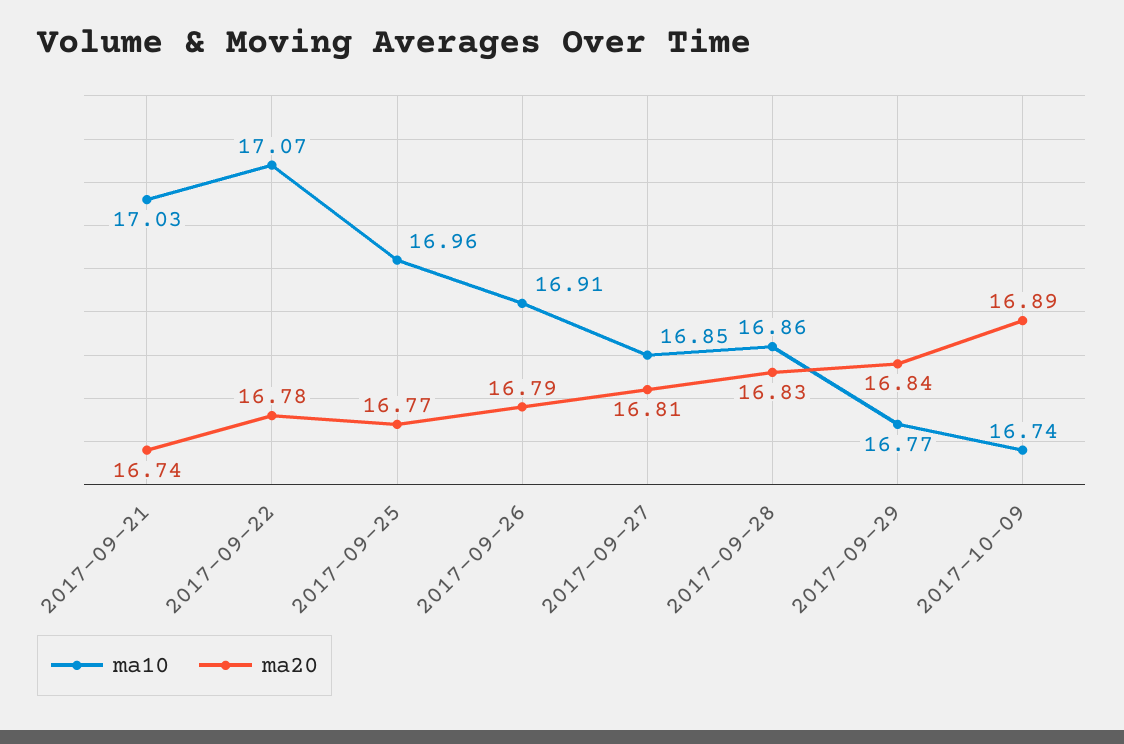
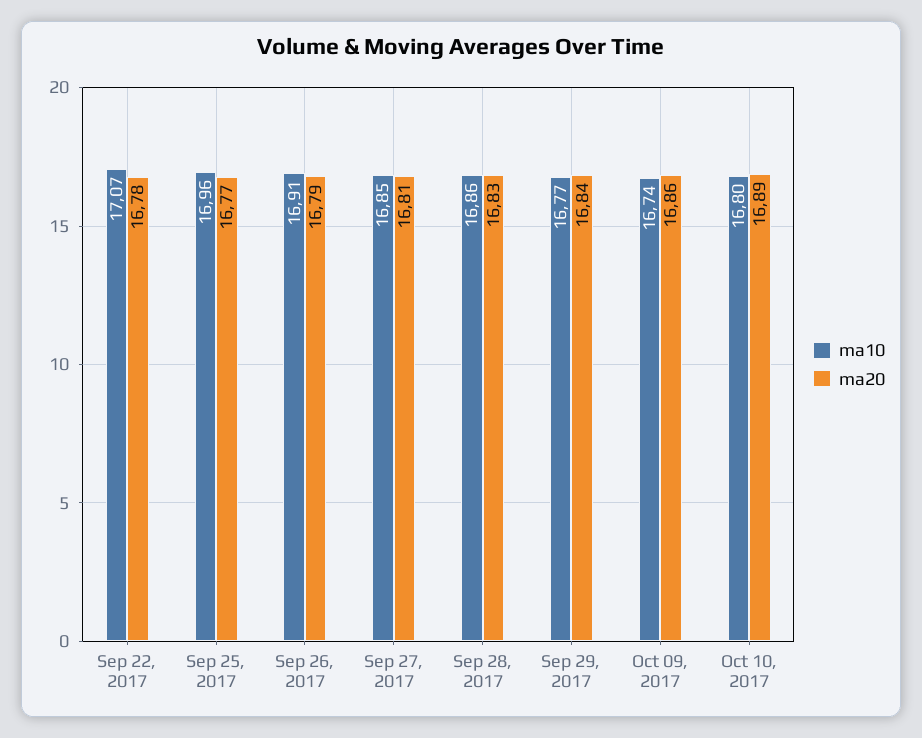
ma10, 2017-09-21: 17.03 -> none
ma20, 2017-09-21: 16.74 -> none
ma20, 2017-10-09: 16.89 -> 16.86
ma10, Oct 10, 2017: none -> 16.8
ma20, Oct 10, 2017: none -> 16.89

